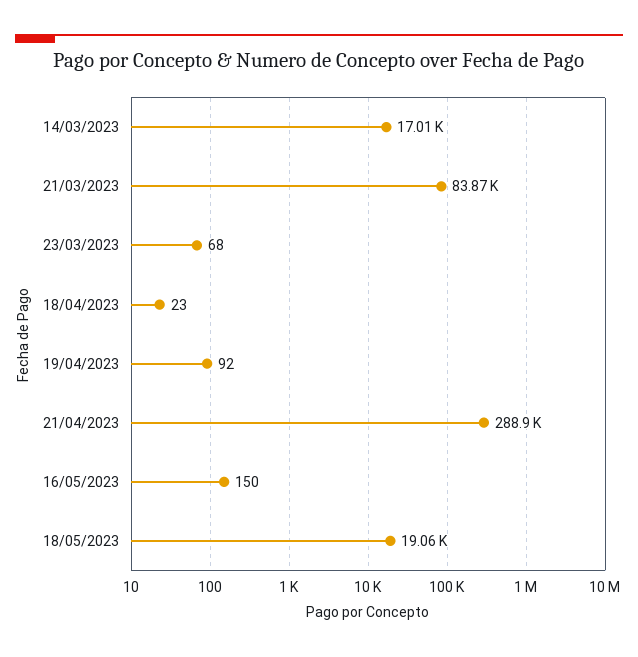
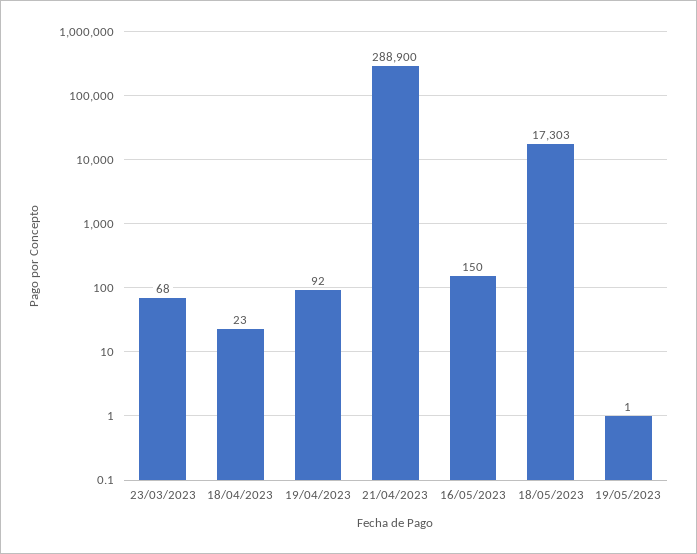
14/03/2023: 17010 -> none
21/03/2023: 83870 -> none
18/05/2023: 19060 -> 17303
19/05/2023: none -> 1

